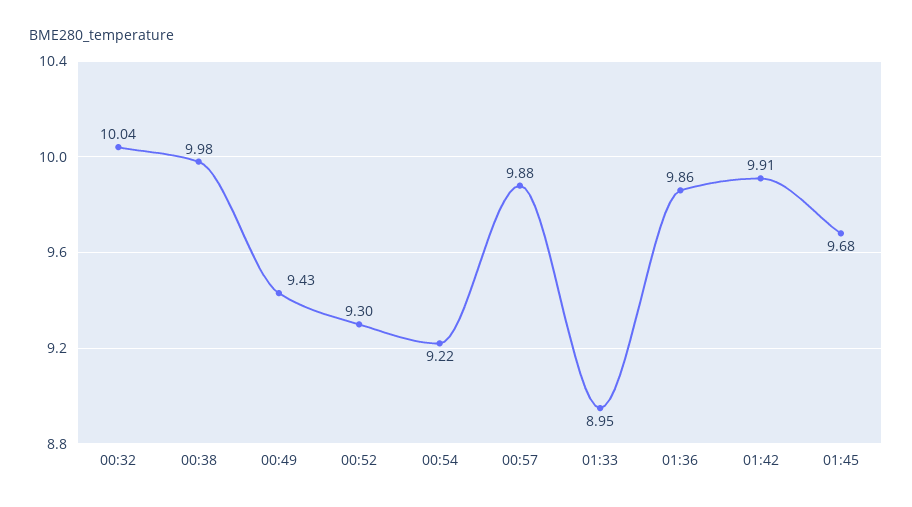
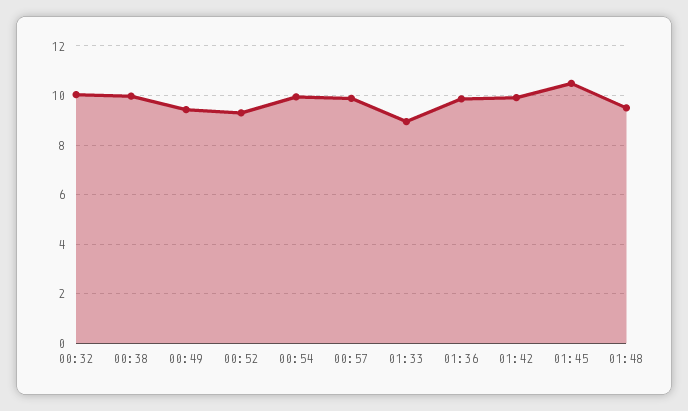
00:54: 9.22 -> 10
01:45: 9.68 -> 10.5
01:48: none -> 9.5

